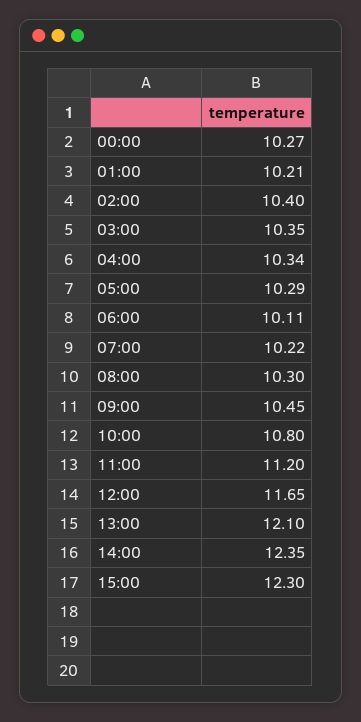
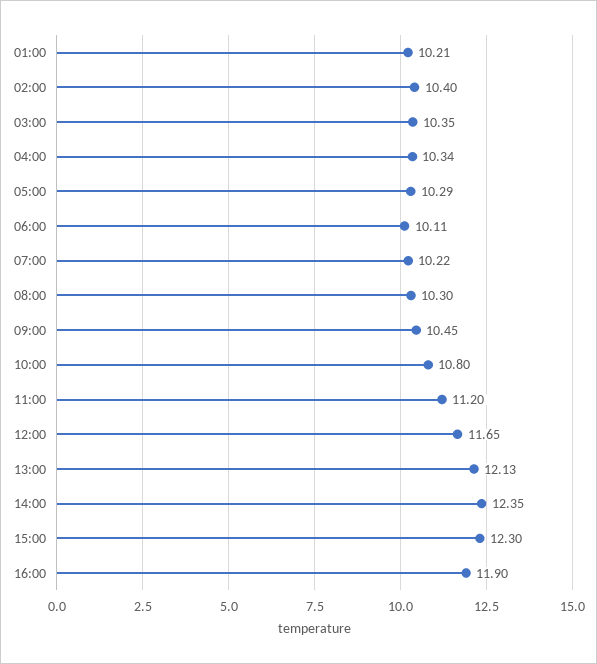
00:00: 10.27 -> none
13:00: 12.1 -> 12.13
16:00: none -> 11.9

